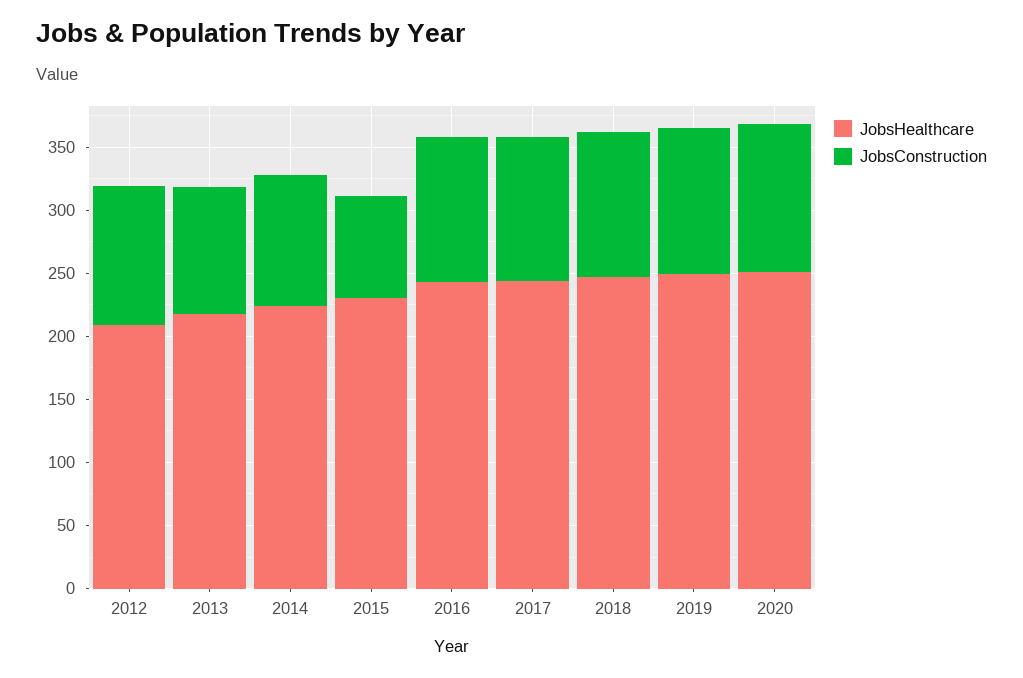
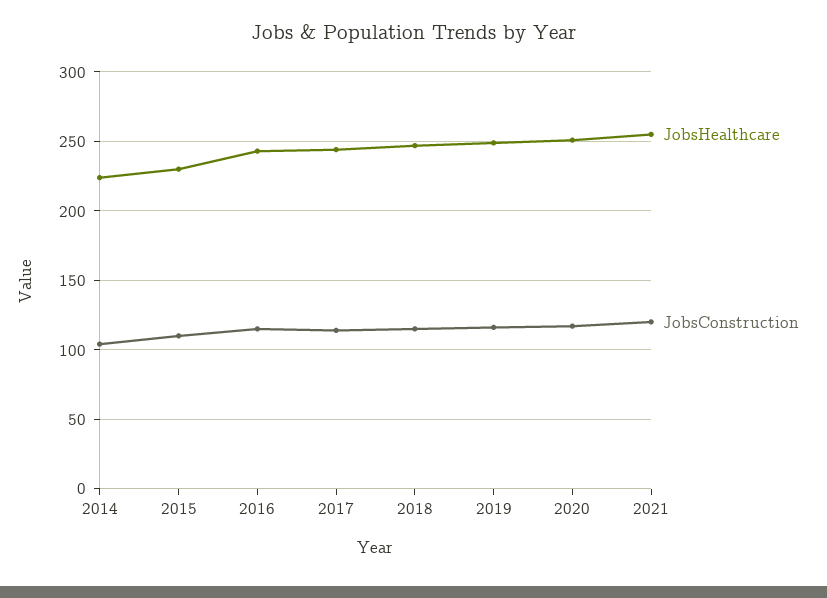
JobsHealthcare, 2012: 210 -> none
JobsConstruction, 2012: 110 -> none
JobsHealthcare, 2013: 220 -> none
JobsConstruction, 2013: 100 -> none
JobsConstruction, 2015: 80 -> 110
JobsHealthcare, 2021: none -> 255
JobsConstruction, 2021: none -> 120

